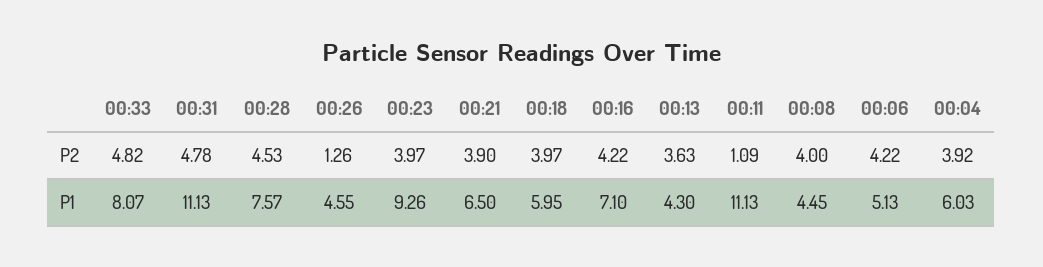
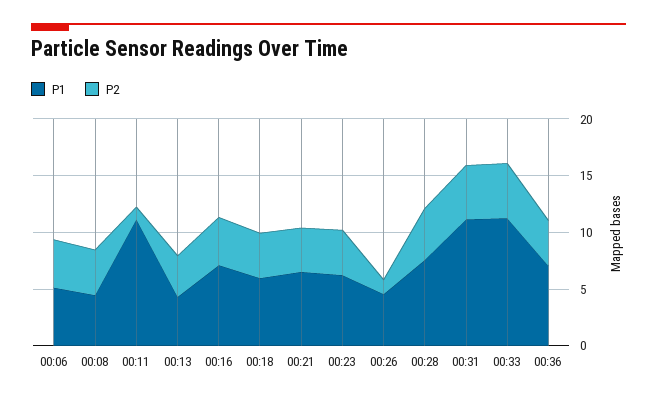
P2, 00:04: 3.92 -> none
P1, 00:33: 8.07 -> 11
P1, 00:23: 9.26 -> 6
P1, 00:04: 6.03 -> none
P1, 00:36: none -> 7
P2, 00:36: none -> 4

